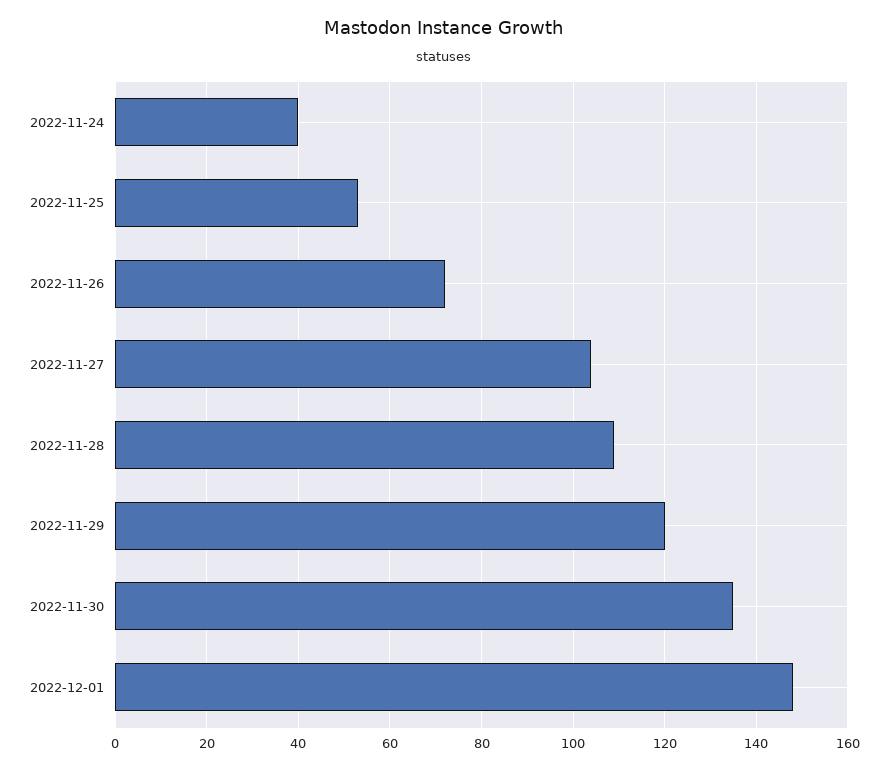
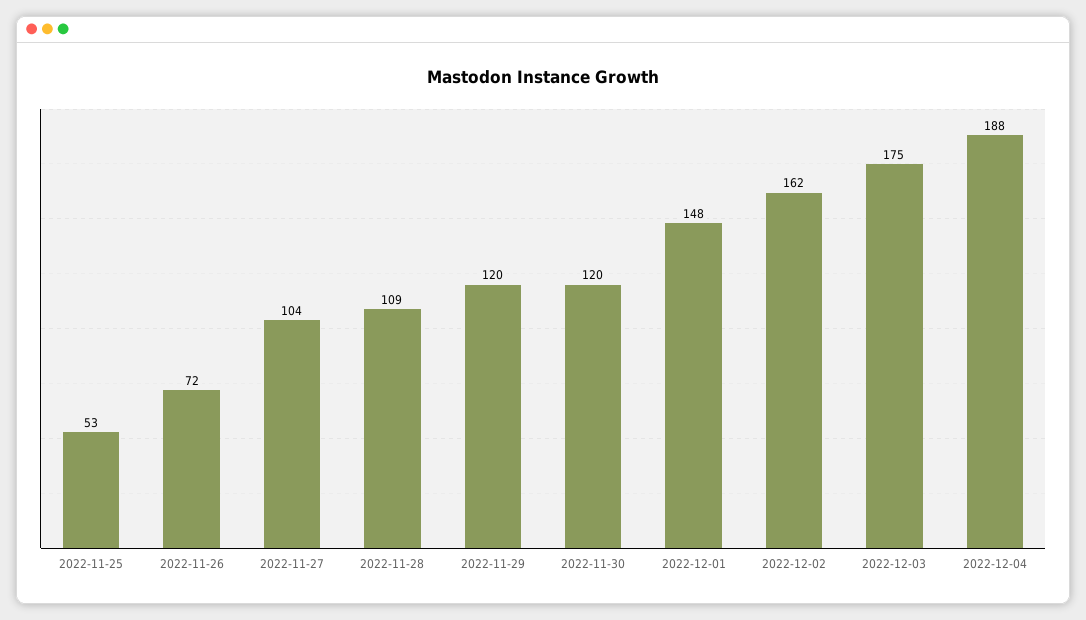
2022-11-24: 40 -> none
2022-11-30: 135 -> 120
2022-12-02: none -> 162
2022-12-03: none -> 175
2022-12-04: none -> 188

